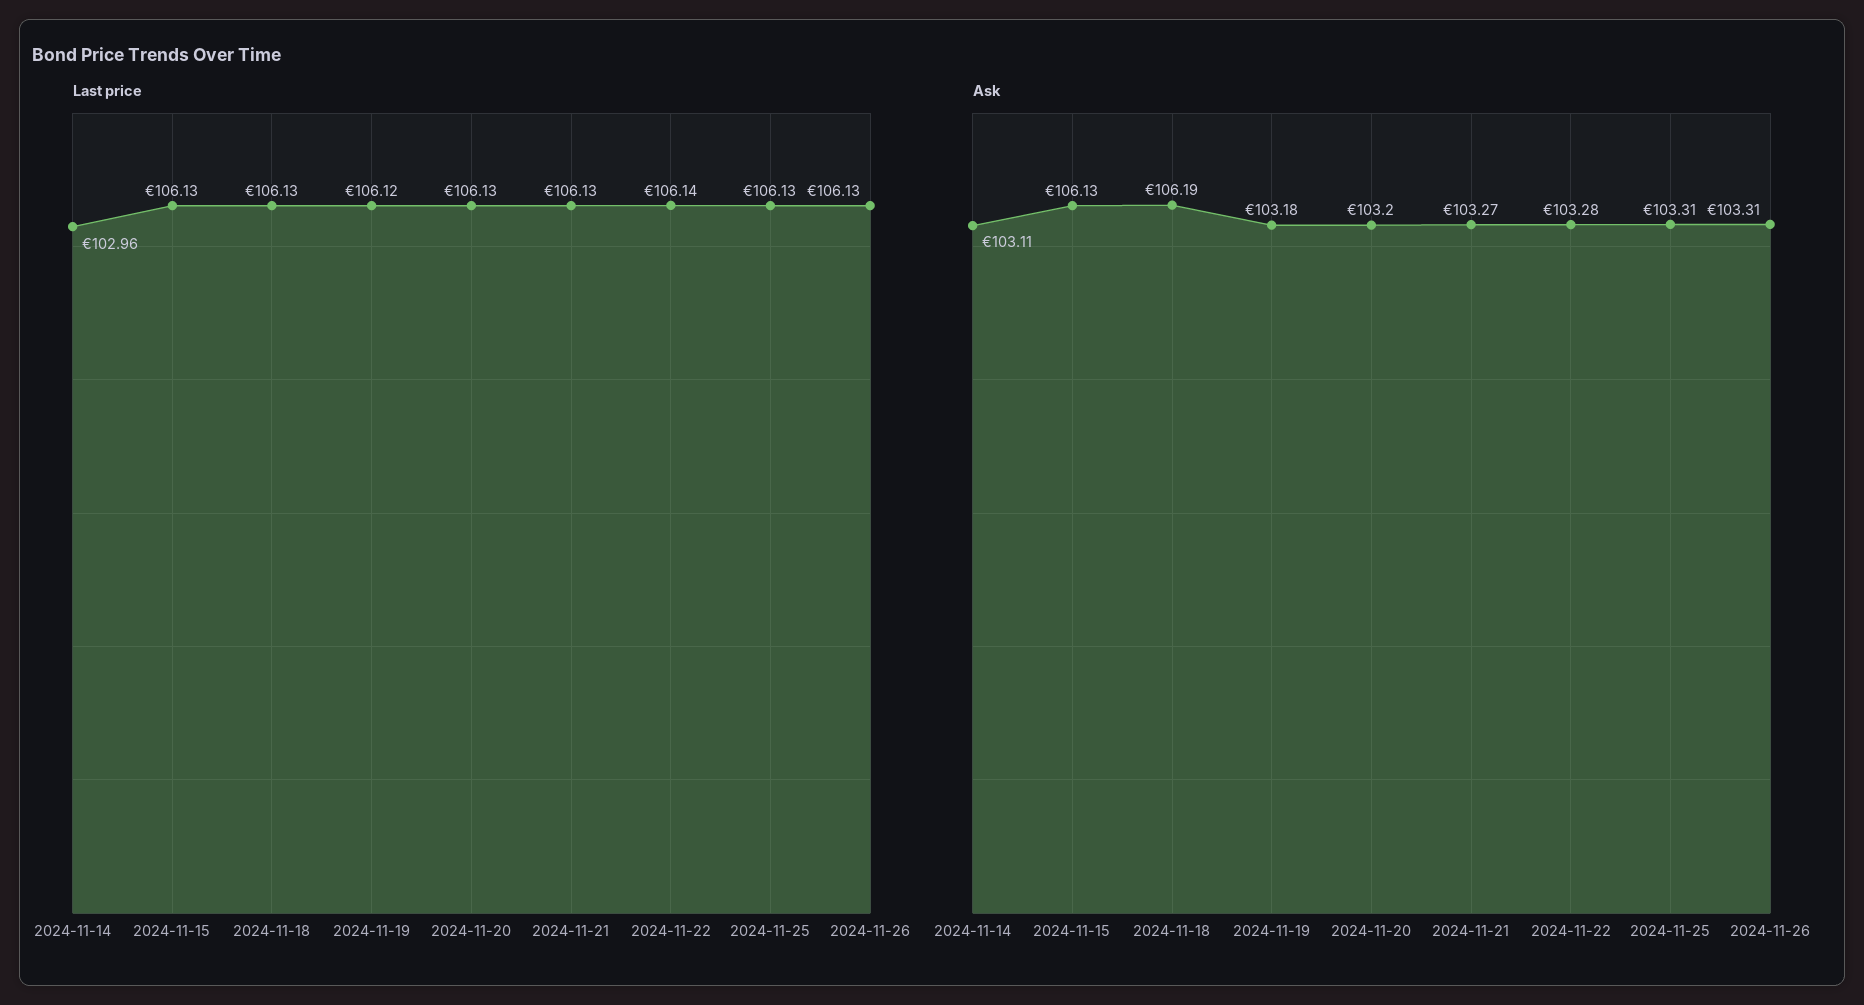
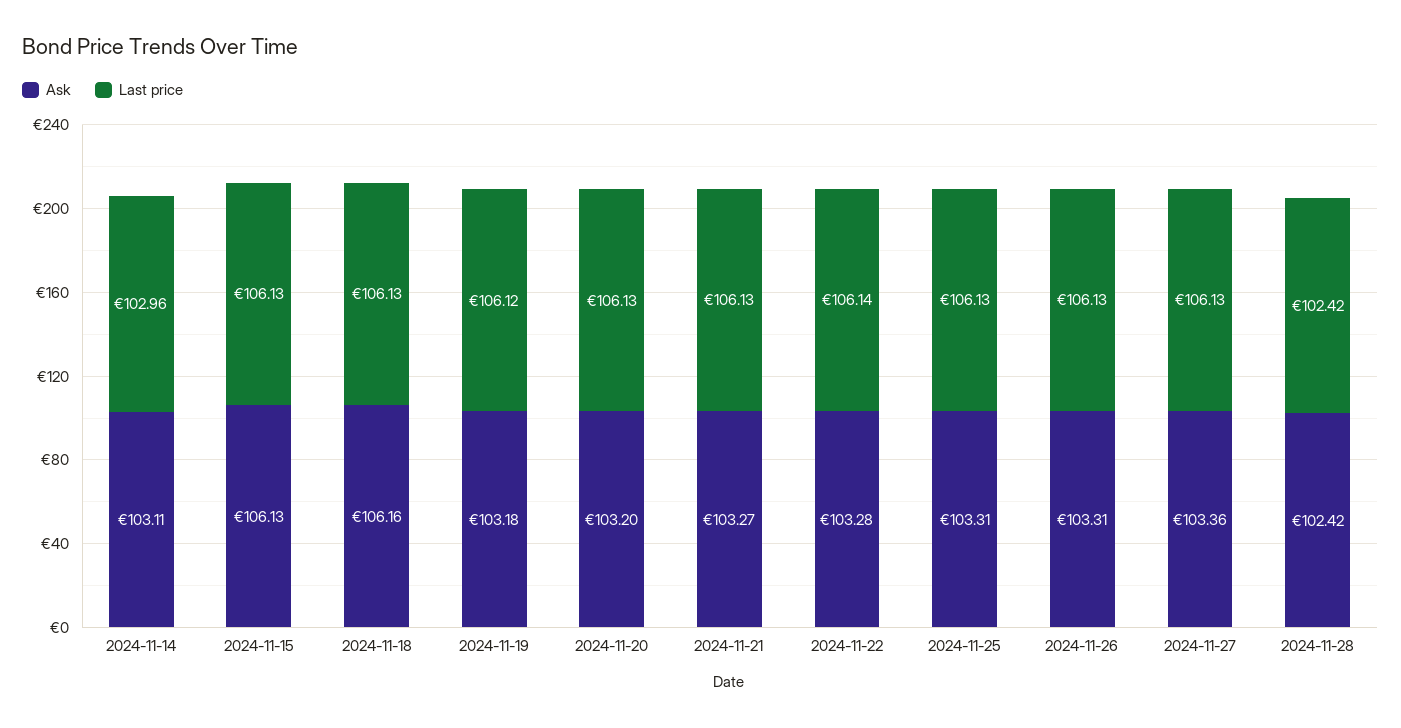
Ask, 2024-11-18: 106.19 -> 106.16
Ask, 2024-11-27: none -> 103.36
Last price, 2024-11-27: none -> 106.13
Ask, 2024-11-28: none -> 102.42
Last price, 2024-11-28: none -> 102.42

